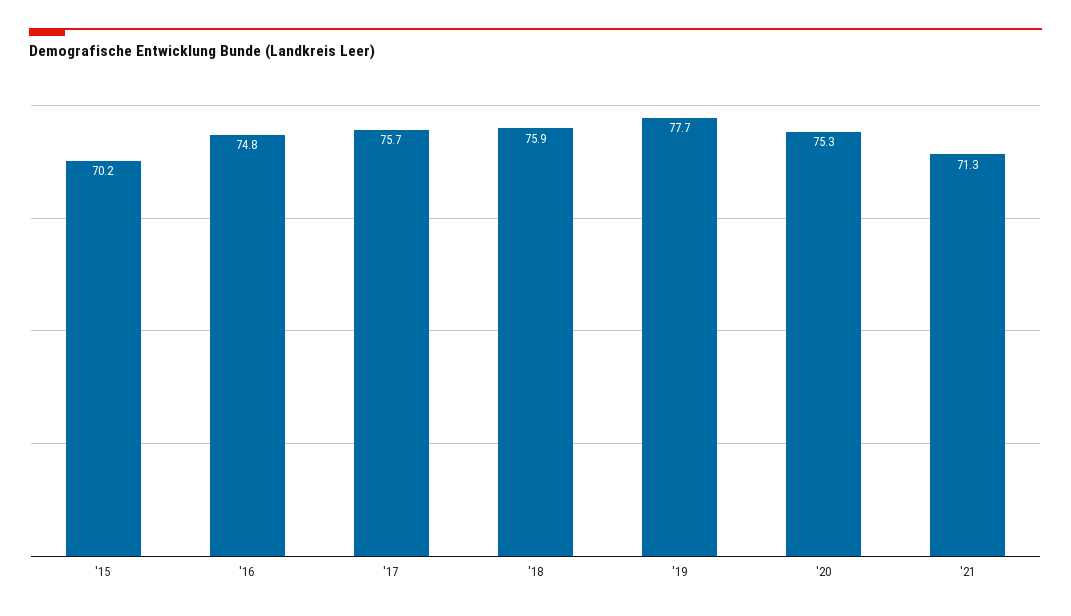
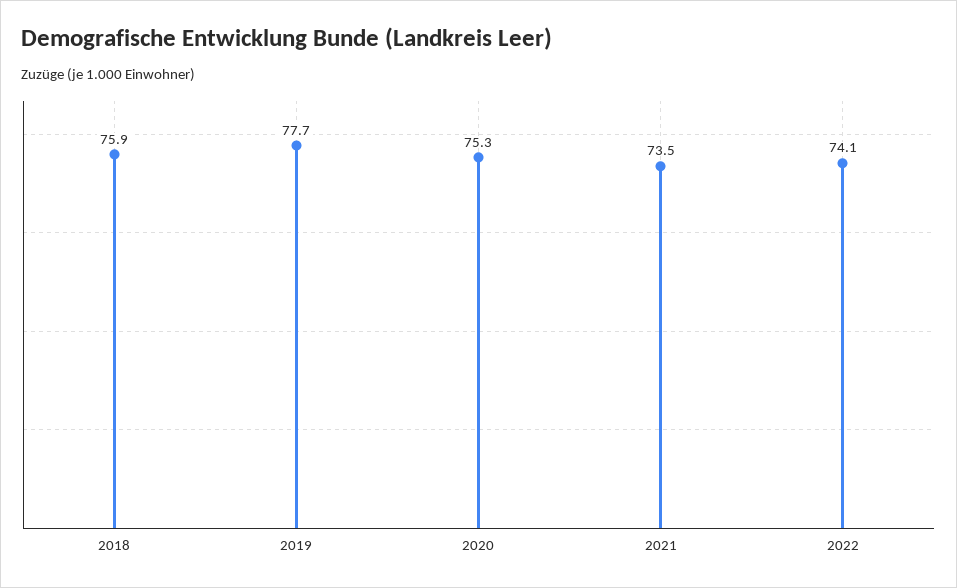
'15: 70.2 -> none
'16: 74.8 -> none
'17: 75.7 -> none
'21: 71.3 -> 73.5
2022: none -> 74.1

